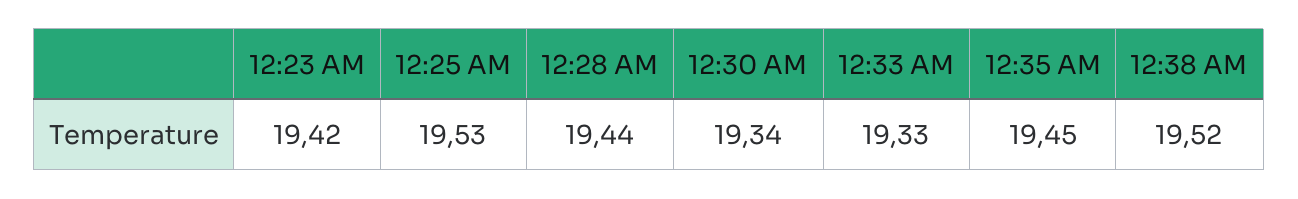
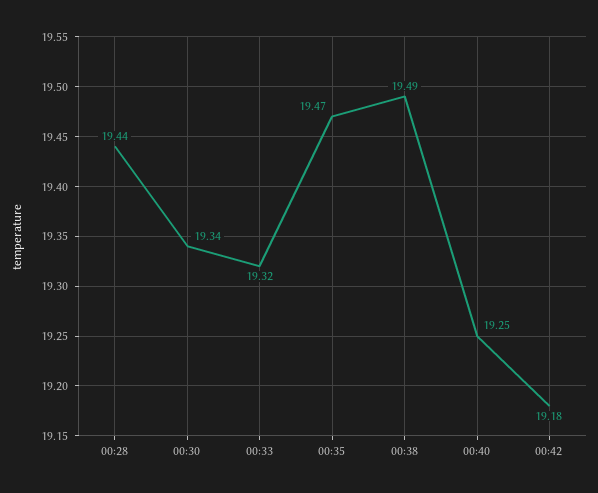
12:23 AM: 19.42 -> none
12:25 AM: 19.53 -> none
12:33 AM: 19.33 -> 19.32
12:35 AM: 19.45 -> 19.47
12:38 AM: 19.52 -> 19.49
00:40: none -> 19.25
00:42: none -> 19.18

